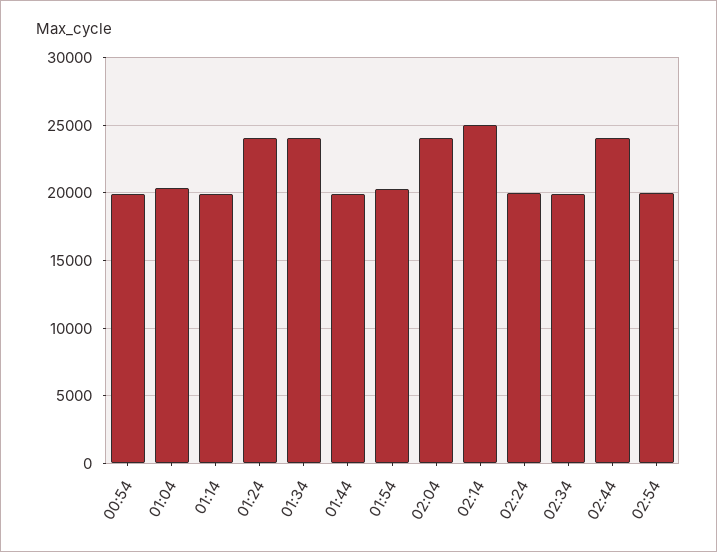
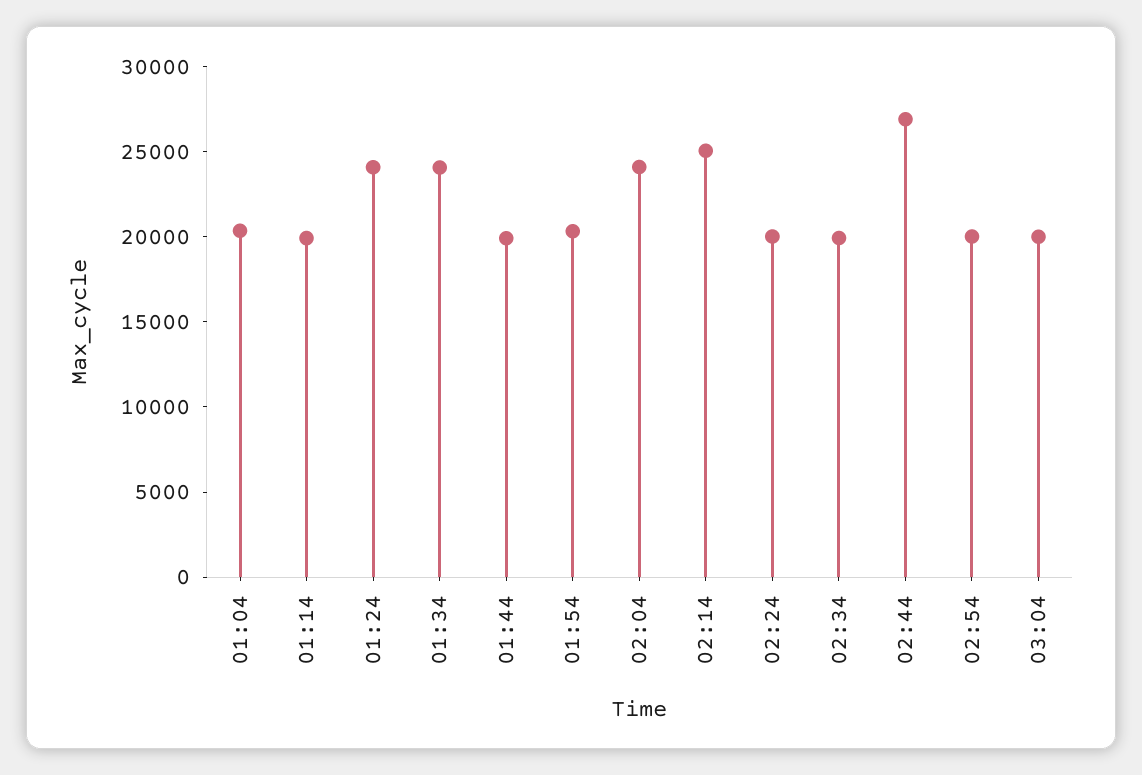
00:54: 20000 -> none
02:44: 24000 -> 27000
03:04: none -> 20000

